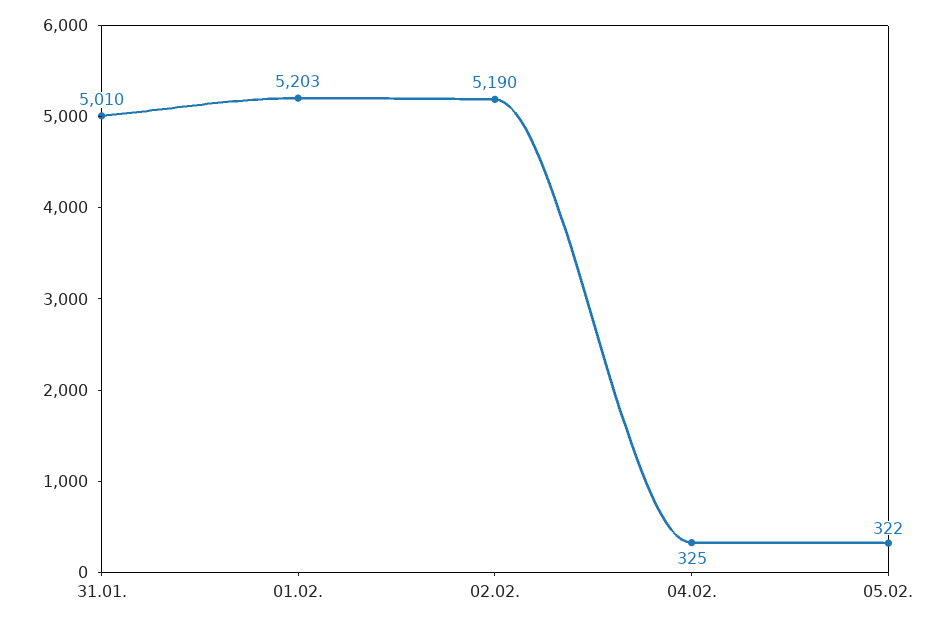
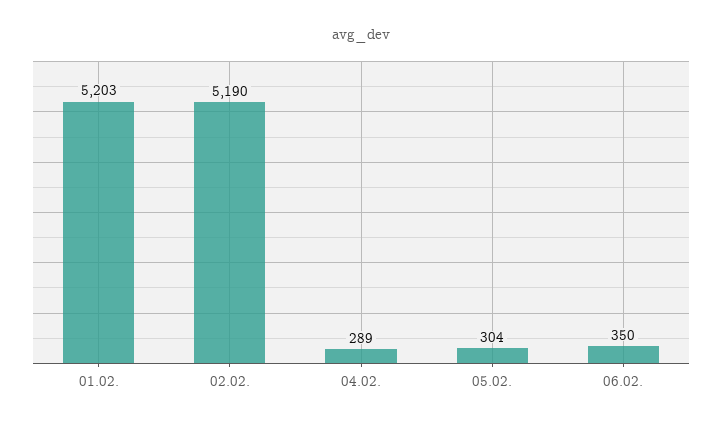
31.01.: 5010 -> none
04.02.: 325 -> 289
05.02.: 322 -> 304
06.02.: none -> 350

